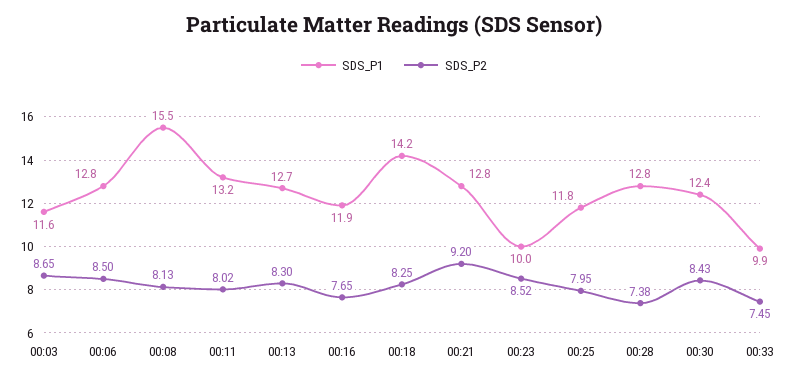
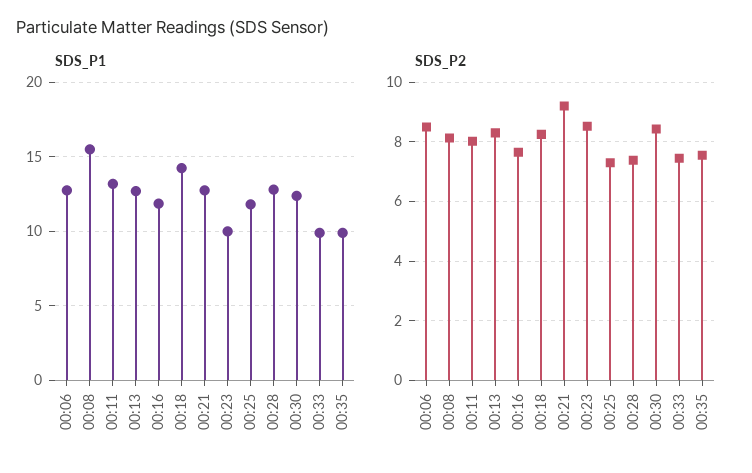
SDS_P1, 00:03: 11.6 -> none
SDS_P2, 00:03: 8.65 -> none
SDS_P2, 00:25: 7.95 -> 7.25
SDS_P1, 00:35: none -> 10
SDS_P2, 00:35: none -> 7.5

